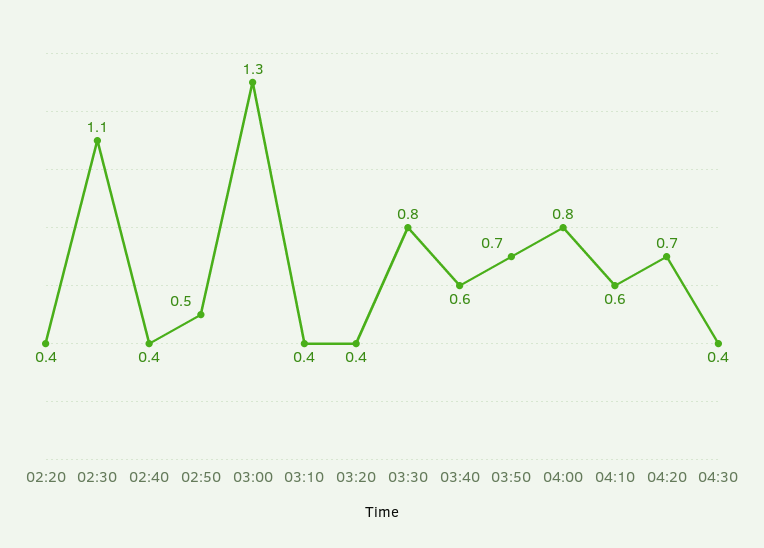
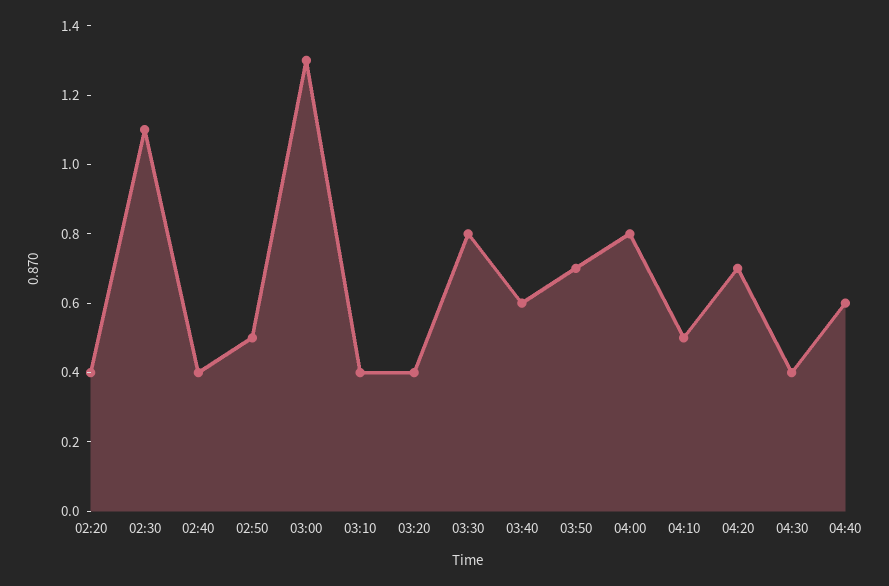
04:10: 0.6 -> 0.5
04:40: none -> 0.6

